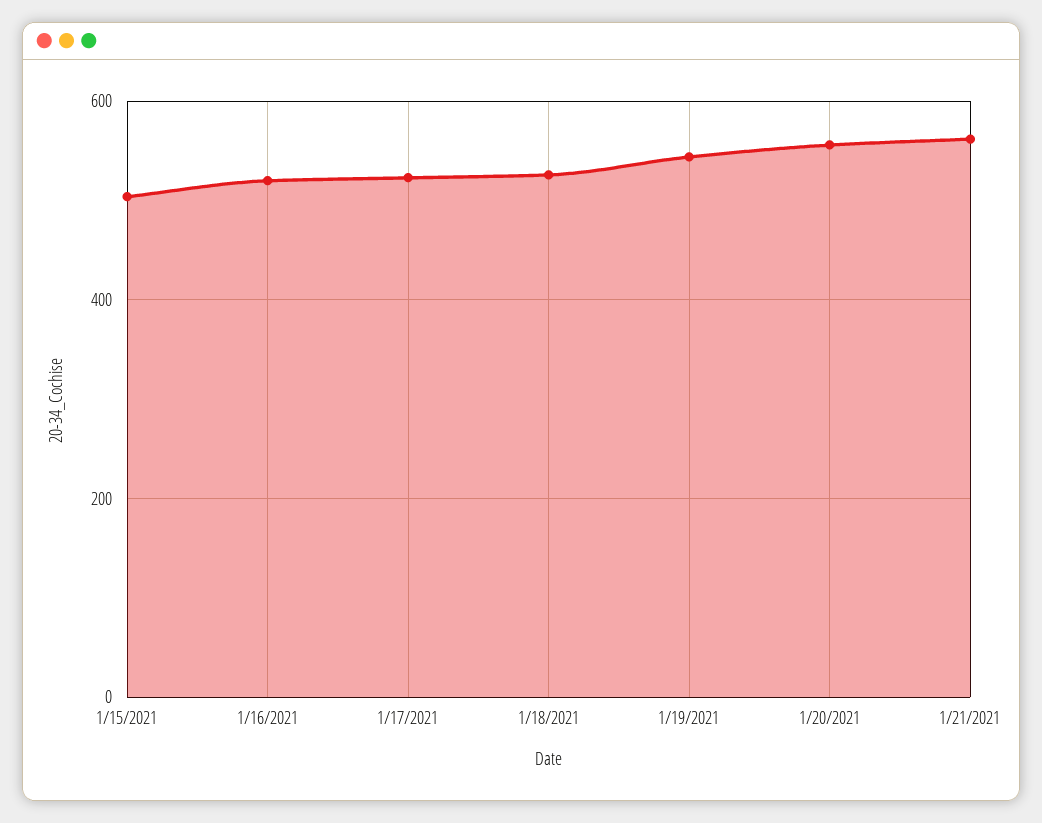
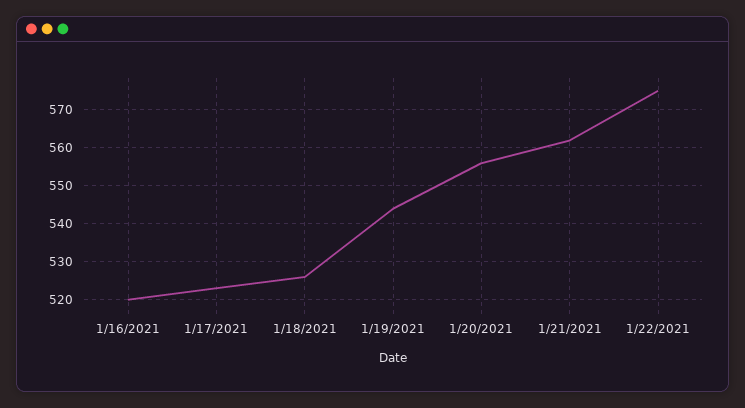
1/15/2021: 500 -> none
1/22/2021: none -> 575

